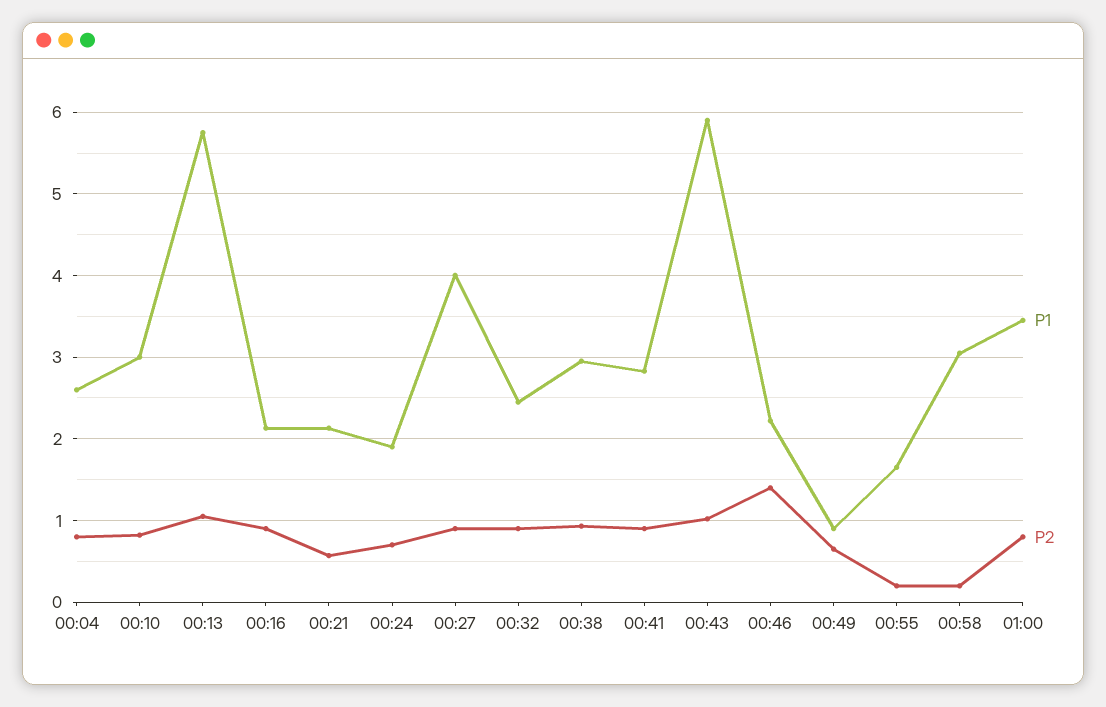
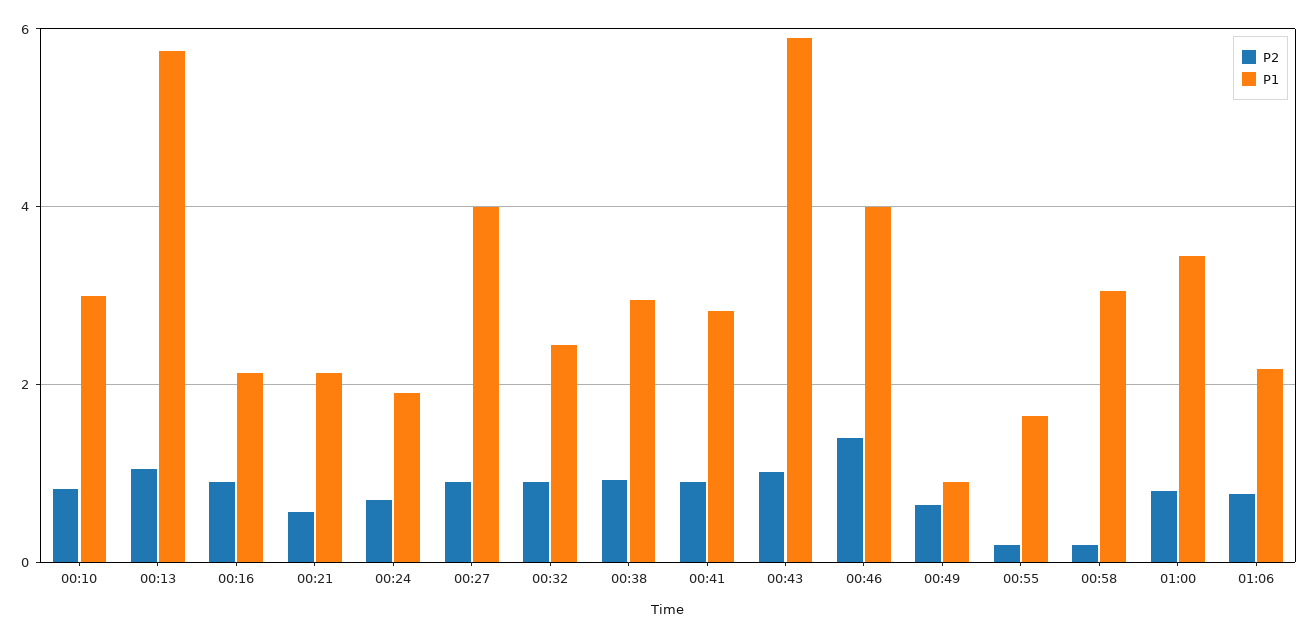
P1, 00:04: 2.6 -> none
P2, 00:04: 0.8 -> none
P1, 00:46: 2.2 -> 4
P2, 01:06: none -> 0.8
P1, 01:06: none -> 2.2

